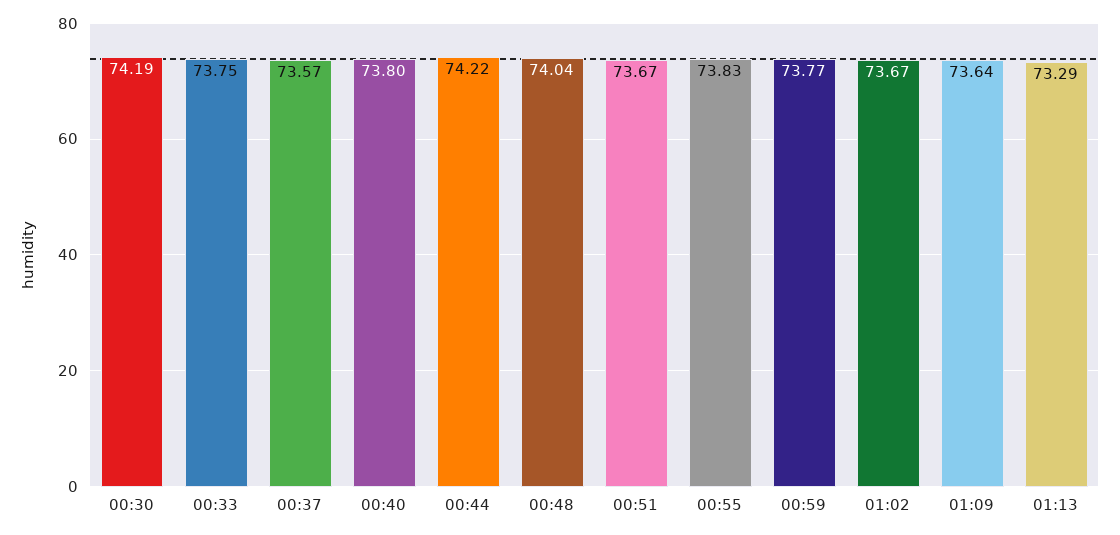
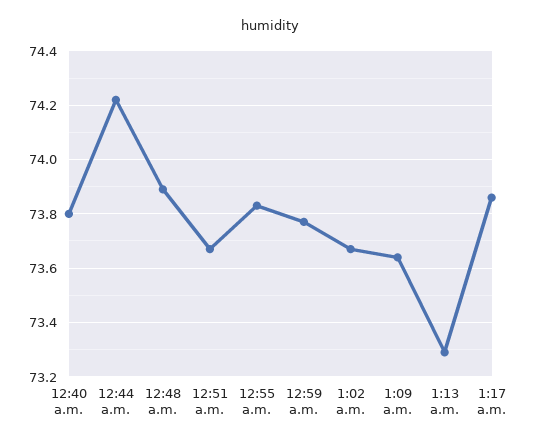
00:30: 74.19 -> none
00:33: 73.75 -> none
00:37: 73.57 -> none
00:48: 74.04 -> 73.9
1:17 a.m.: none -> 73.85

